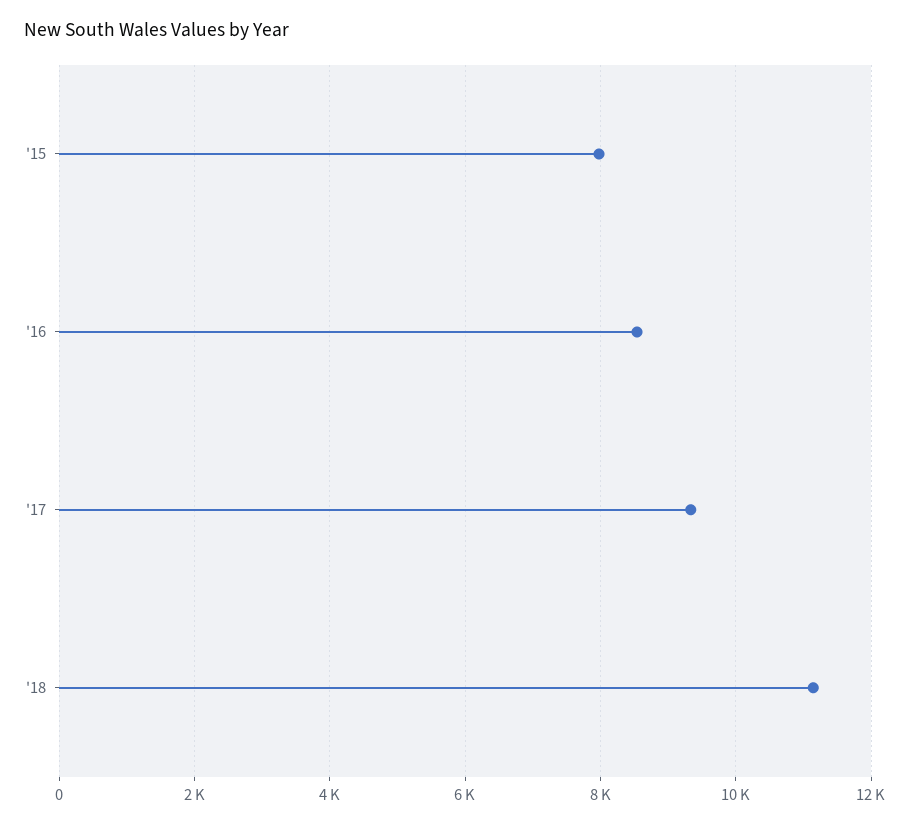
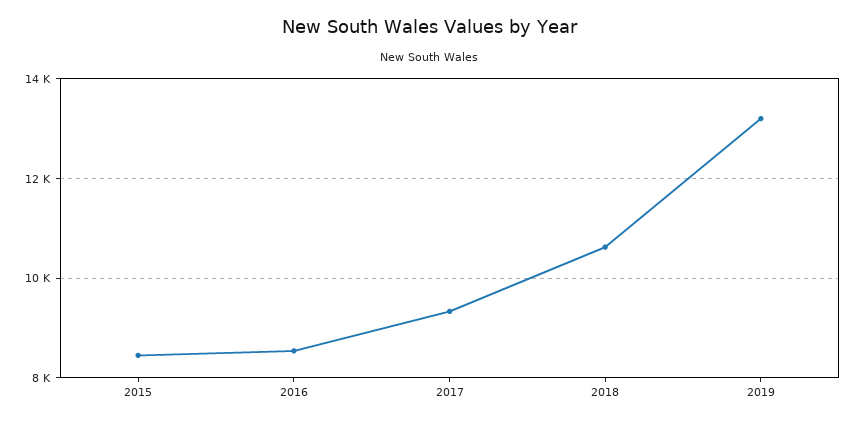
'15: 8000 -> 8400
'18: 11200 -> 10600
2019: none -> 13200

